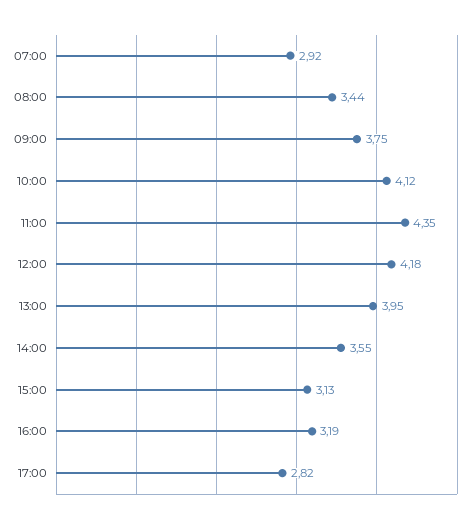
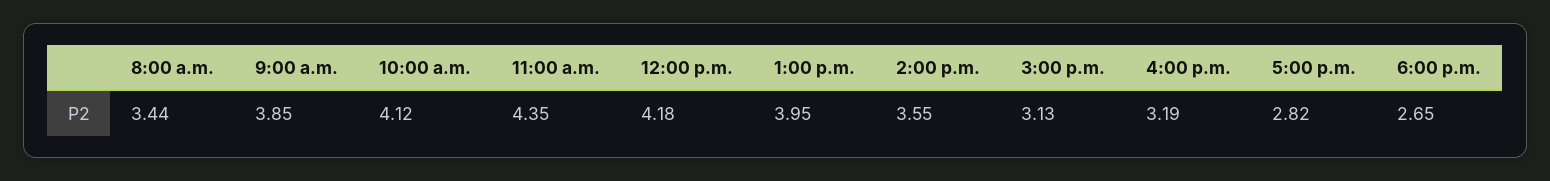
07:00: 2.92 -> none
09:00: 3.75 -> 3.85
6:00 p.m.: none -> 2.65

